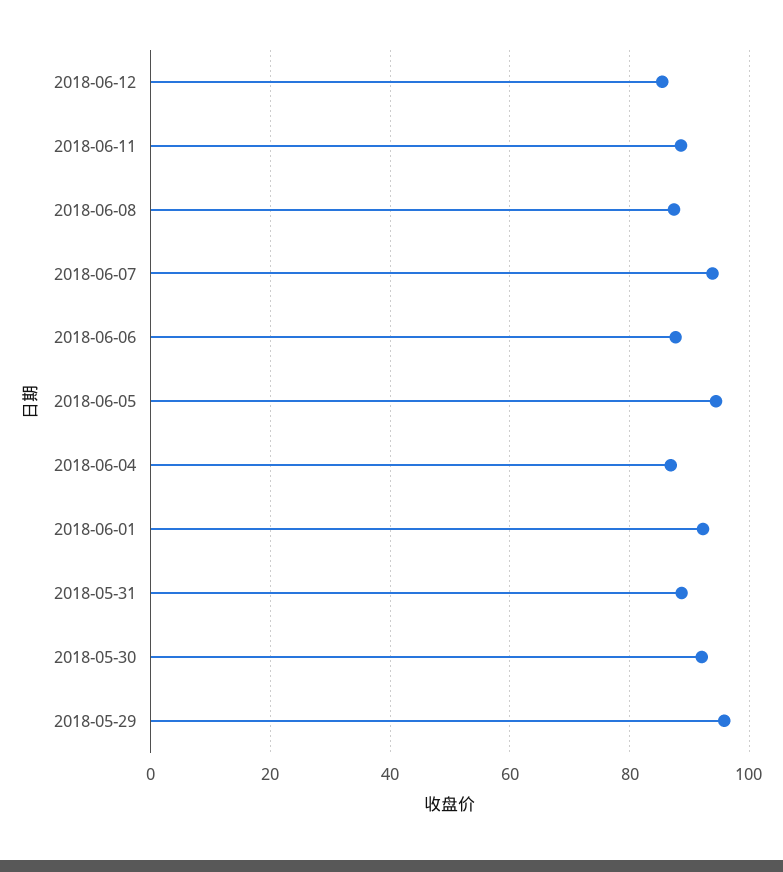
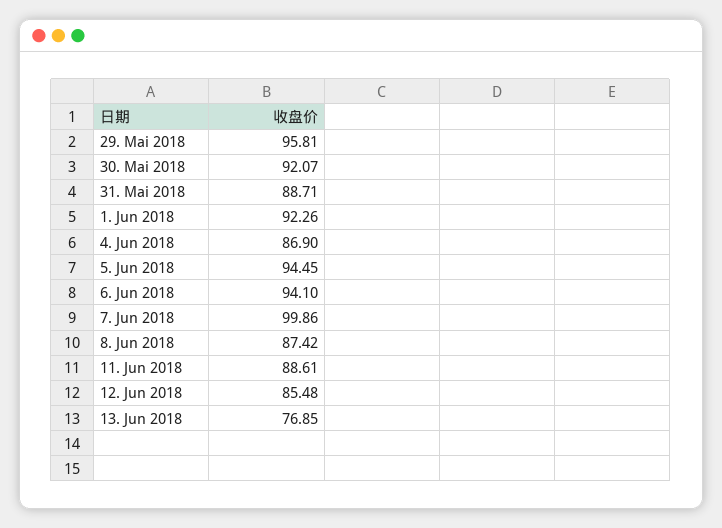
2018-06-07: 94 -> 99.86
2018-06-06: 88 -> 94.1
13. Jun 2018: none -> 76.85

